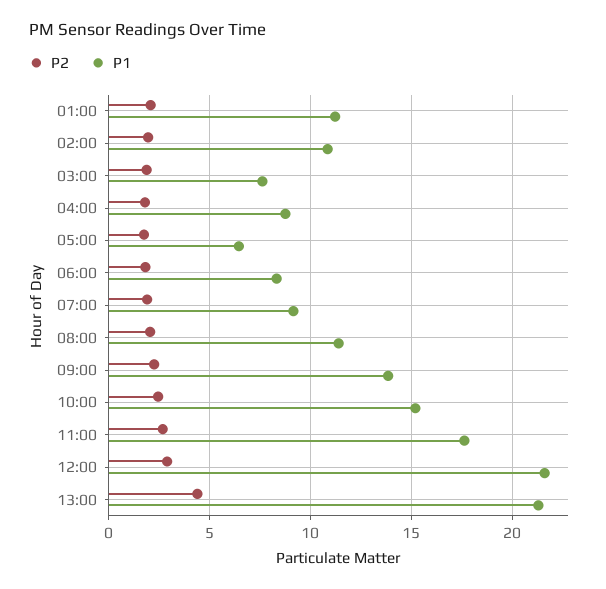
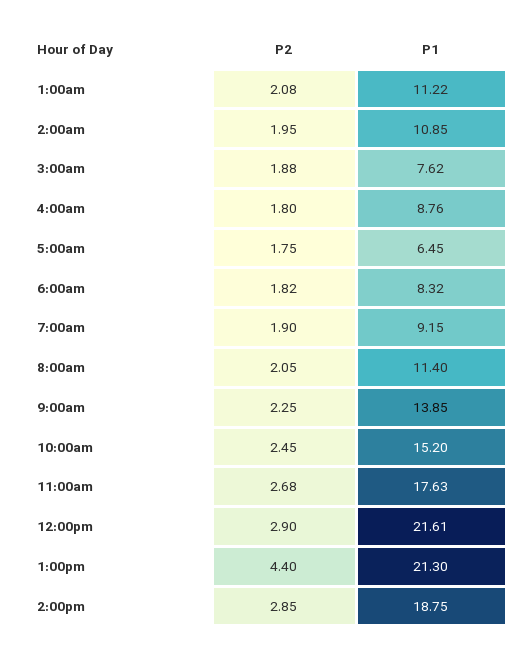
P2, 2:00pm: none -> 2.85
P1, 2:00pm: none -> 18.75

